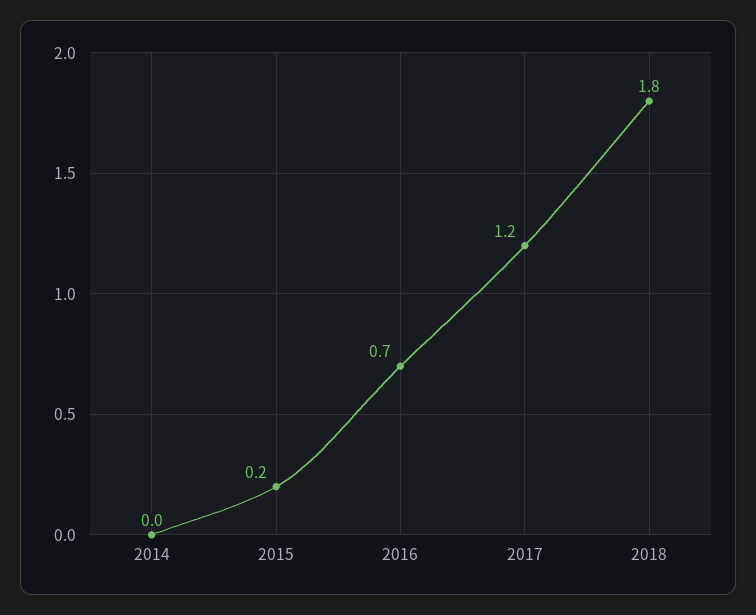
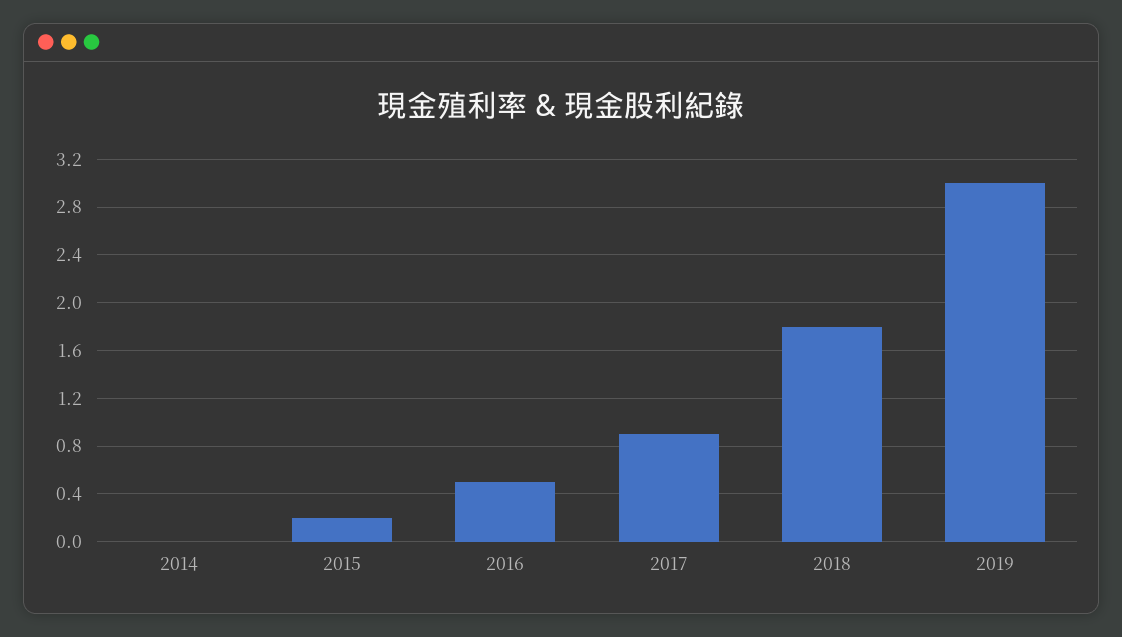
2016: 0.7 -> 0.5
2017: 1.2 -> 0.9
2019: none -> 3

